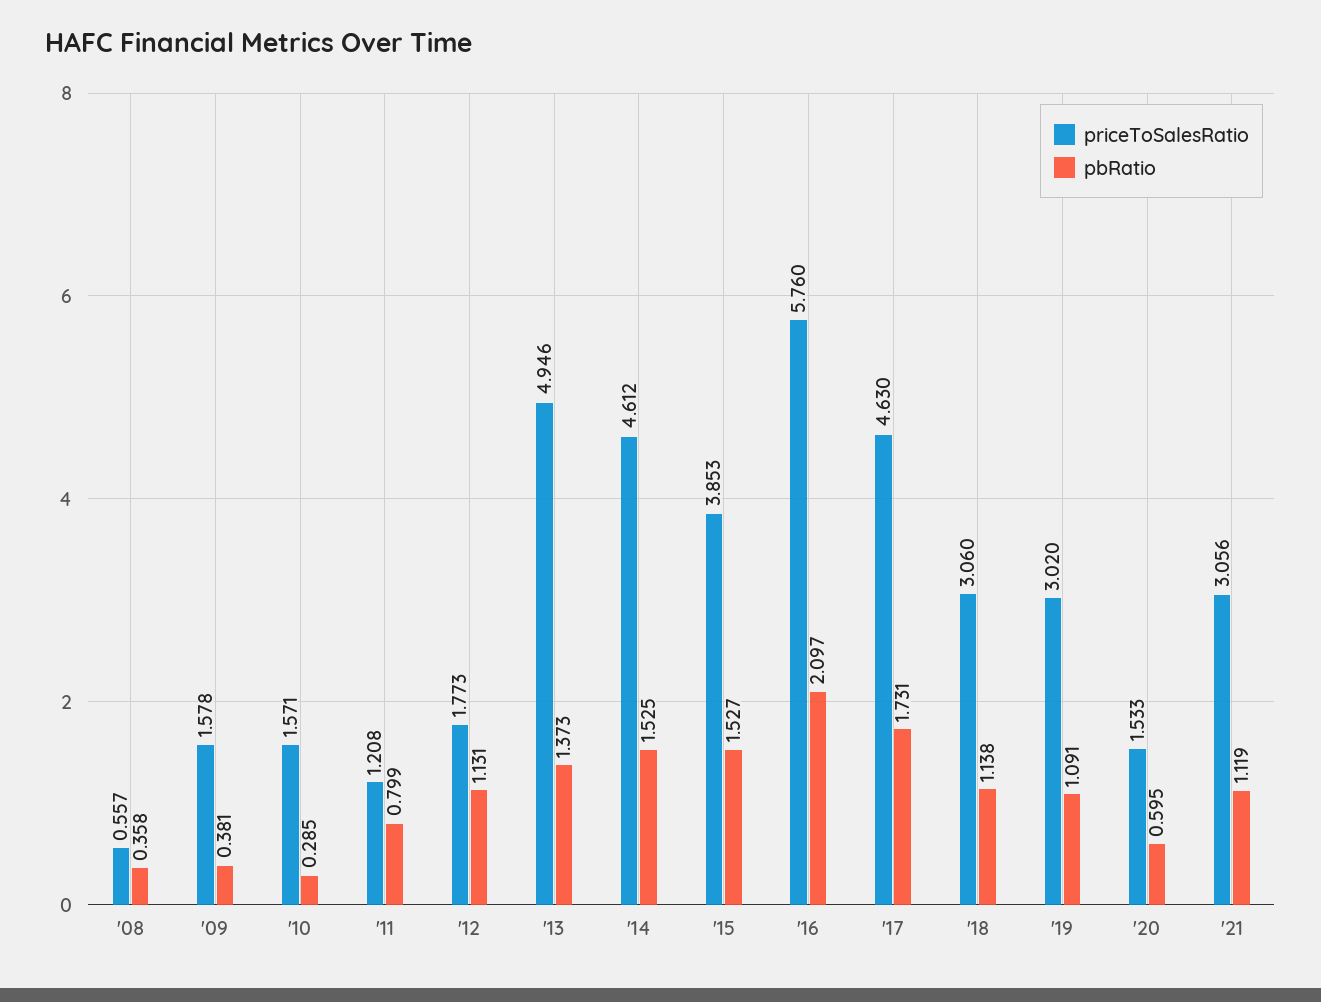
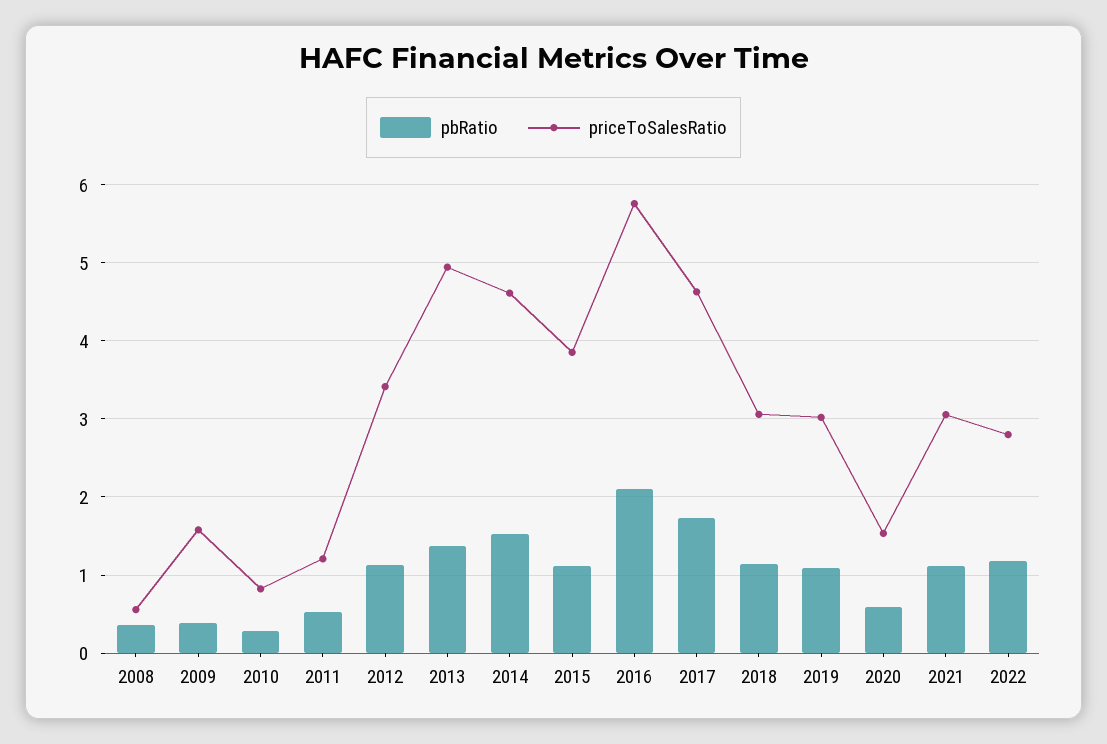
priceToSalesRatio, '10: 1.571 -> 0.8
pbRatio, '11: 0.799 -> 0.5
priceToSalesRatio, '12: 1.773 -> 3.4
pbRatio, '15: 1.527 -> 1.1
pbRatio, 2022: none -> 1.2
priceToSalesRatio, 2022: none -> 2.8

